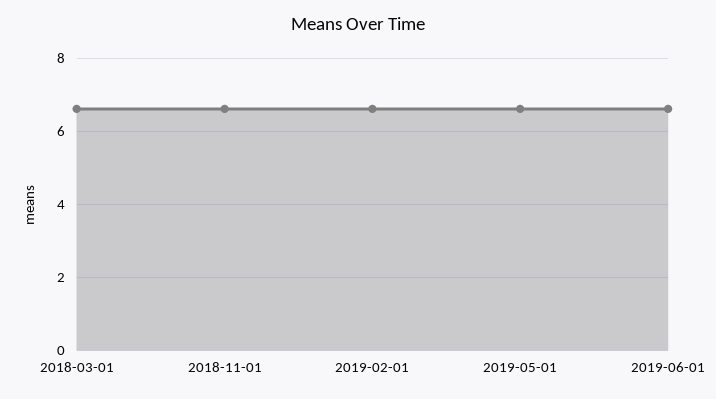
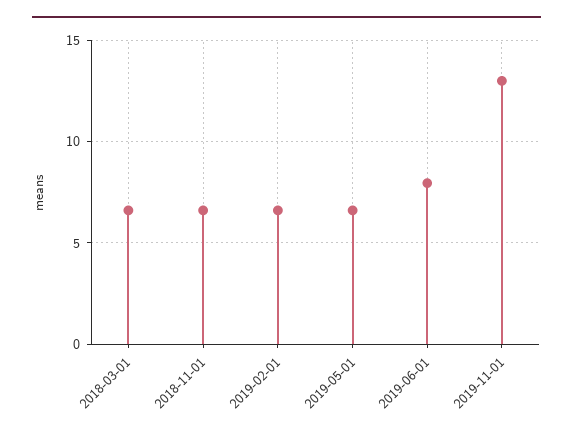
2019-06-01: 6.6 -> 8
2019-11-01: none -> 13

